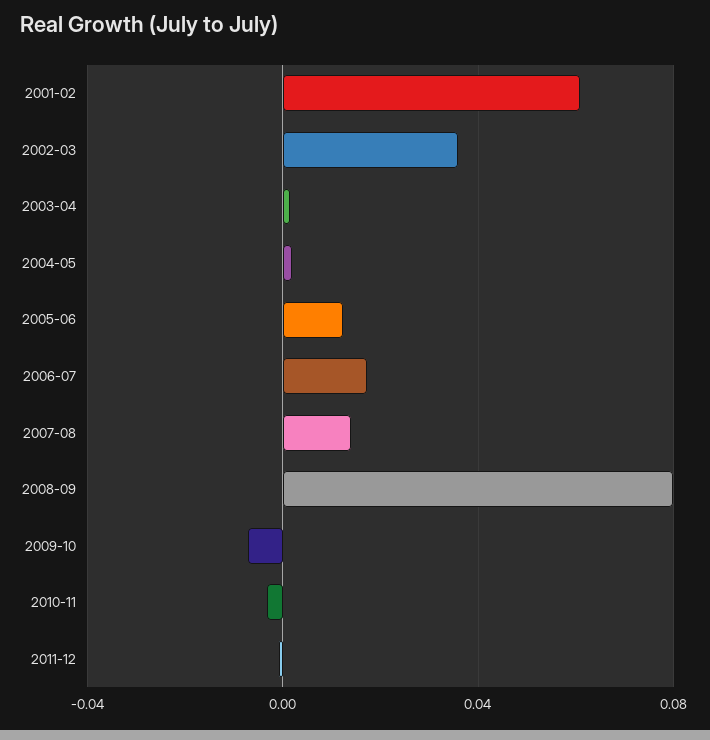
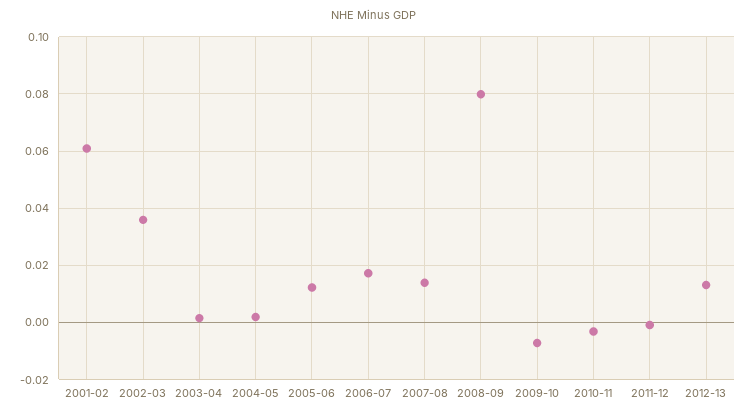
2012-13: none -> 0.0125

